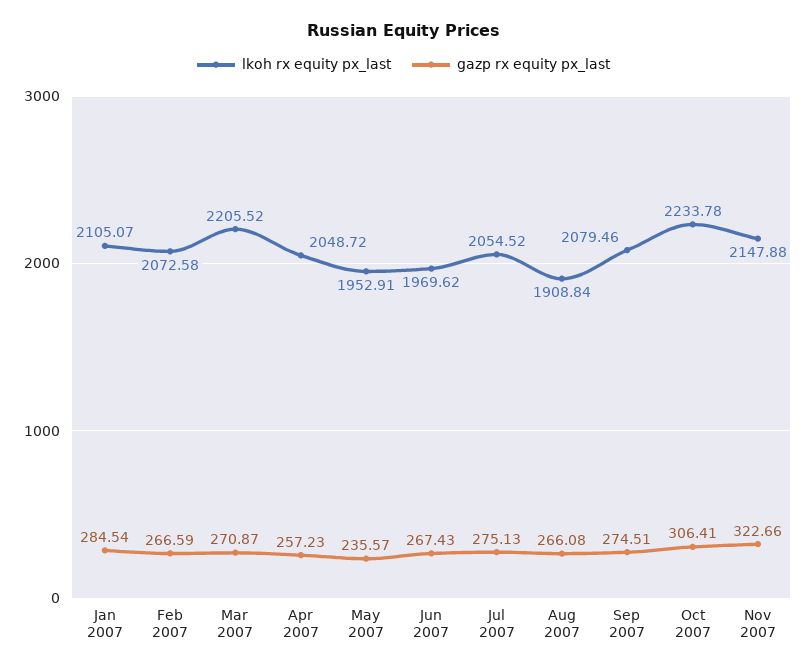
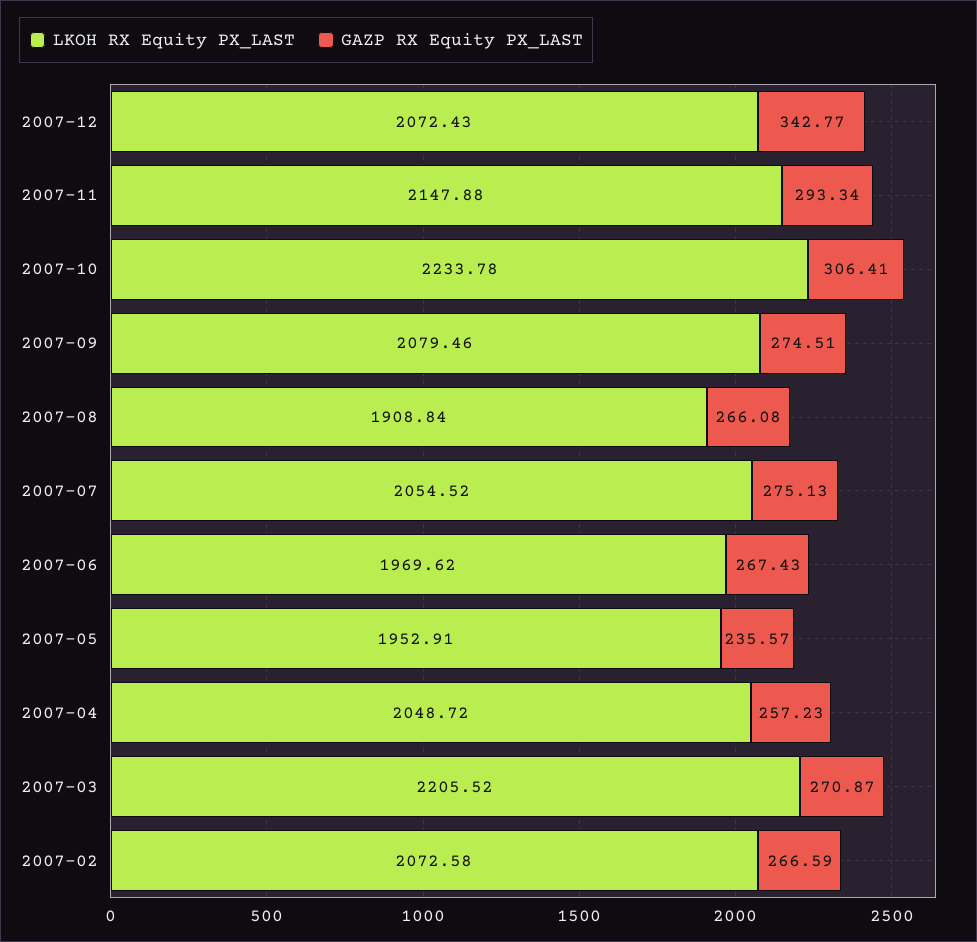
lkoh rx equity px_last, Jan 2007: 2105.07 -> none
gazp rx equity px_last, Jan 2007: 284.54 -> none
gazp rx equity px_last, Nov 2007: 322.66 -> 293.34
lkoh rx equity px_last, 2007-12: none -> 2072.43
gazp rx equity px_last, 2007-12: none -> 342.77

